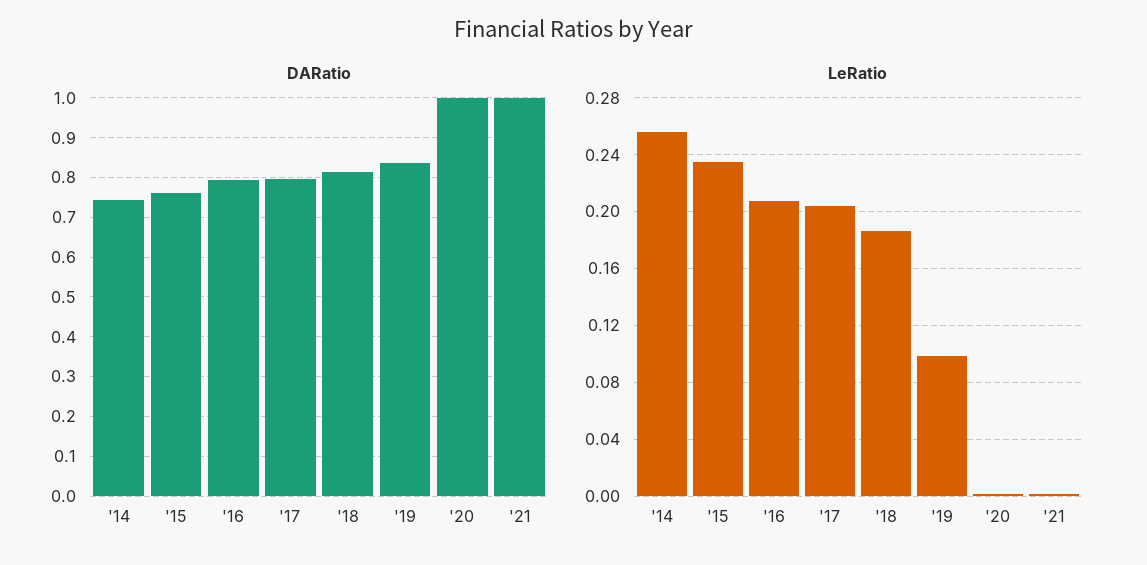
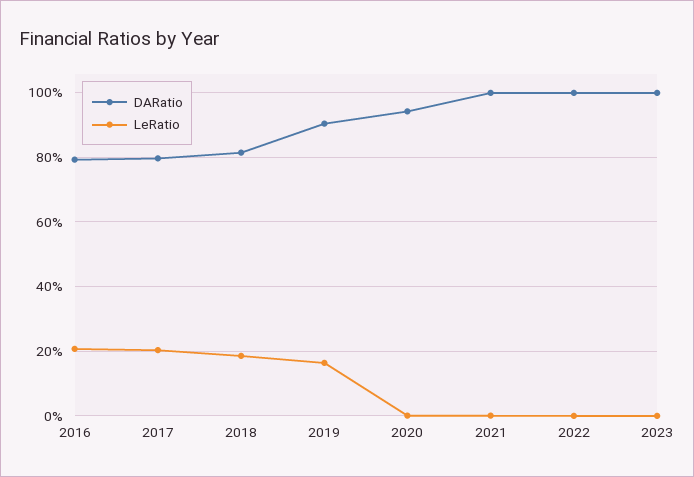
DARatio, '14: 0.74 -> none
DARatio, '15: 0.76 -> none
DARatio, '19: 0.84 -> 0.9
DARatio, '20: 1 -> 0.94
LeRatio, '14: 0.255 -> none
LeRatio, '15: 0.235 -> none
LeRatio, '19: 0.1 -> 0.16
DARatio, 2022: none -> 1
LeRatio, 2022: none -> 0
DARatio, 2023: none -> 1
LeRatio, 2023: none -> 0

